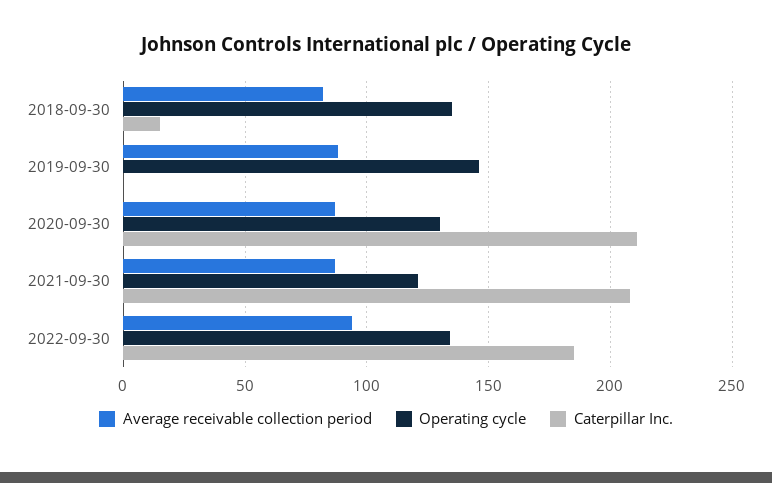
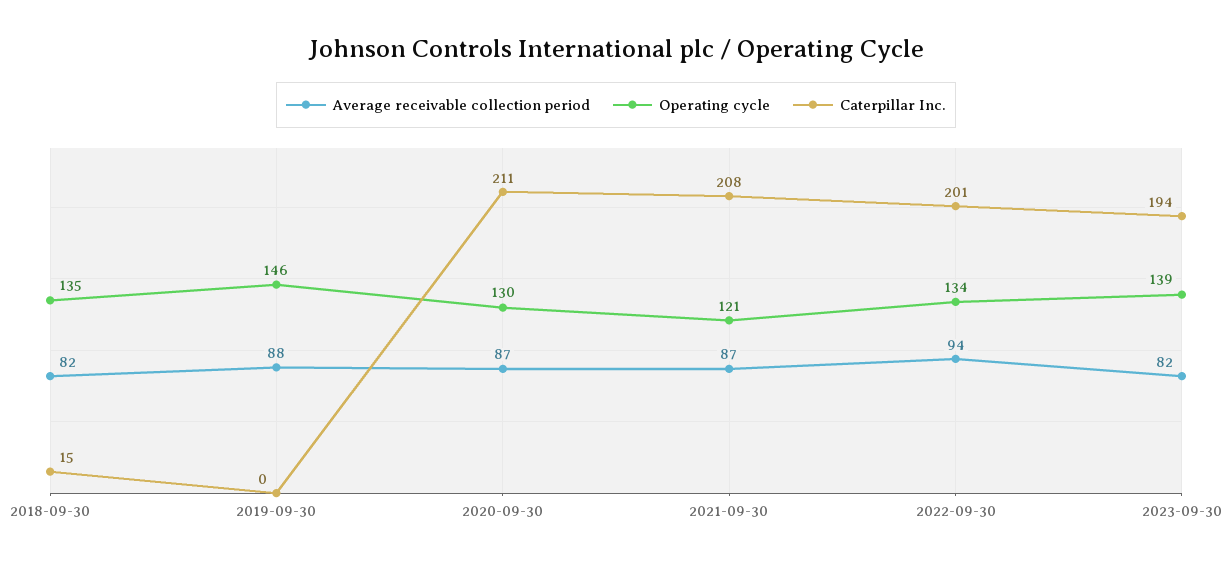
Caterpillar Inc., 2022-09-30: 185 -> 201
Average receivable collection period, 2023-09-30: none -> 82
Operating cycle, 2023-09-30: none -> 139
Caterpillar Inc., 2023-09-30: none -> 194

